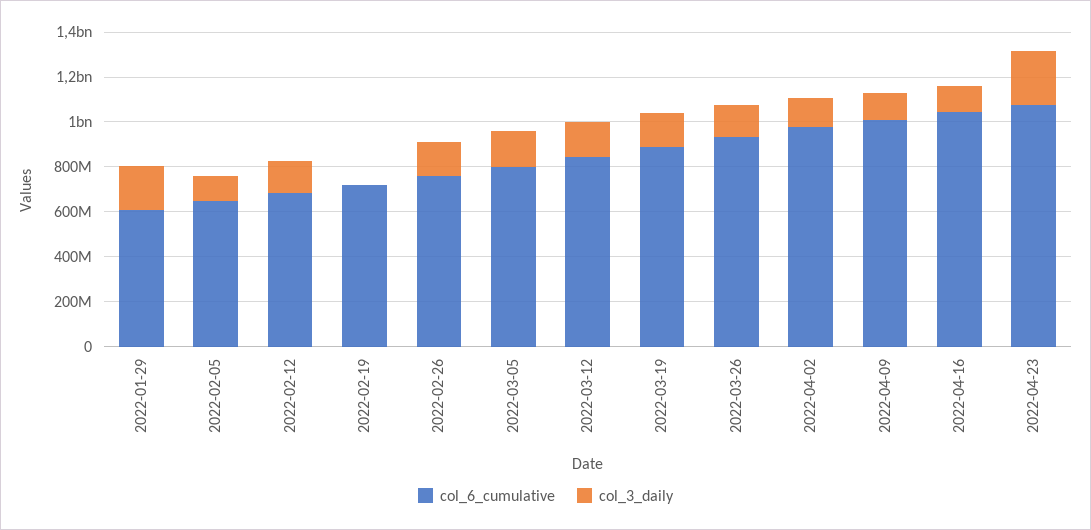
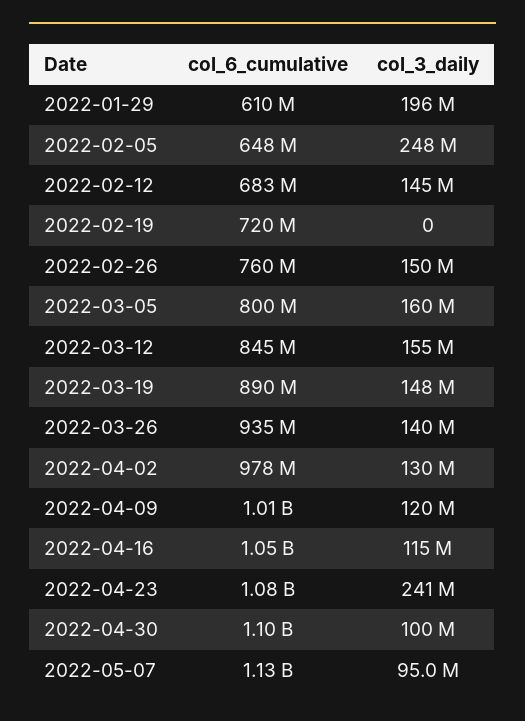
col_3_daily, 2022-02-05: 100000000 -> 248000000
col_6_cumulative, 2022-04-30: none -> 1100000000
col_3_daily, 2022-04-30: none -> 100000000
col_6_cumulative, 2022-05-07: none -> 1130000000
col_3_daily, 2022-05-07: none -> 95000000

